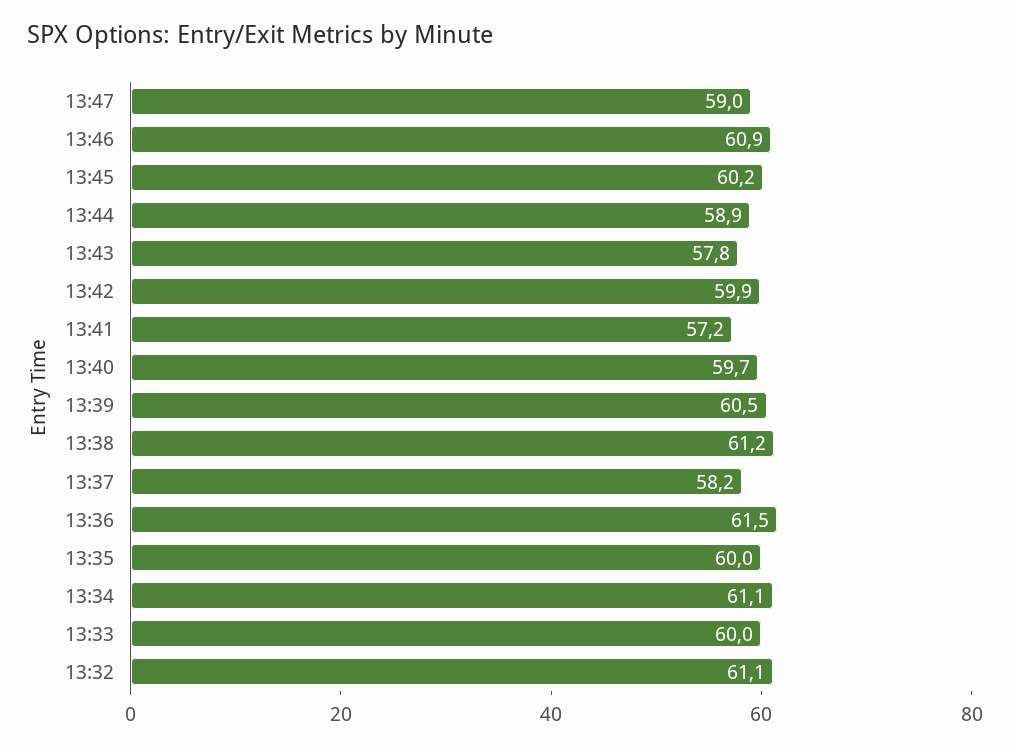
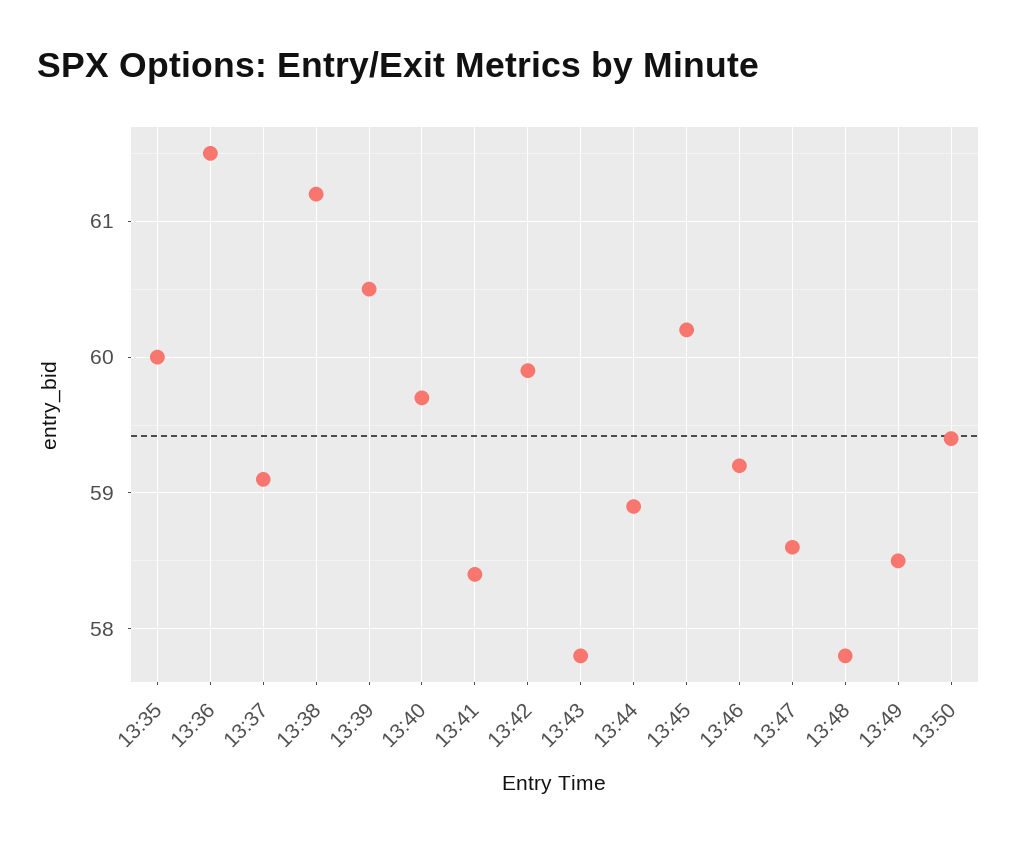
13:47: 59 -> 58.6
13:46: 60.9 -> 59.2
13:41: 57.2 -> 58.4
13:37: 58.2 -> 59.1
13:34: 61.1 -> none
13:33: 60 -> none
13:32: 61.1 -> none
13:48: none -> 57.8
13:49: none -> 58.5
13:50: none -> 59.4

